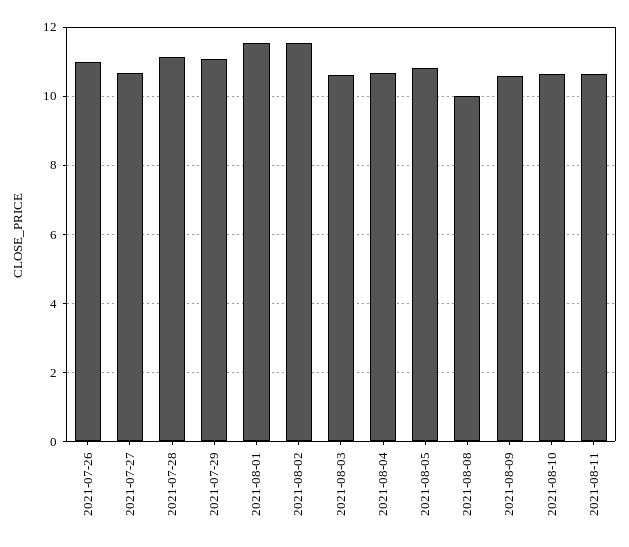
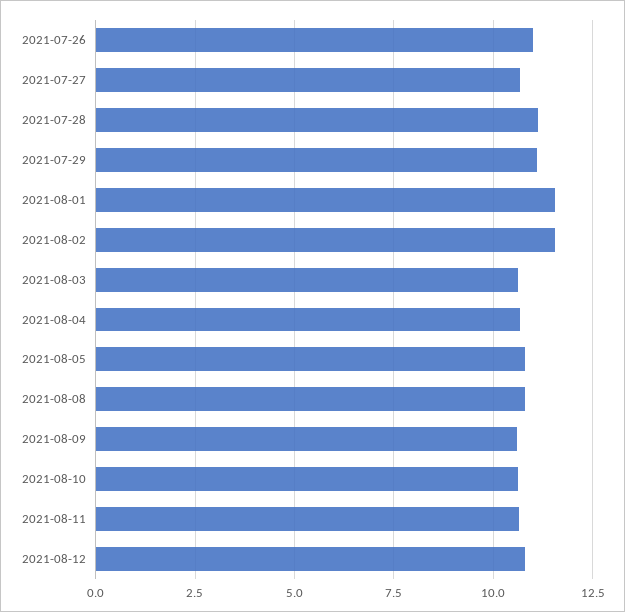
2021-08-08: 10 -> 10.75
2021-08-12: none -> 10.75

